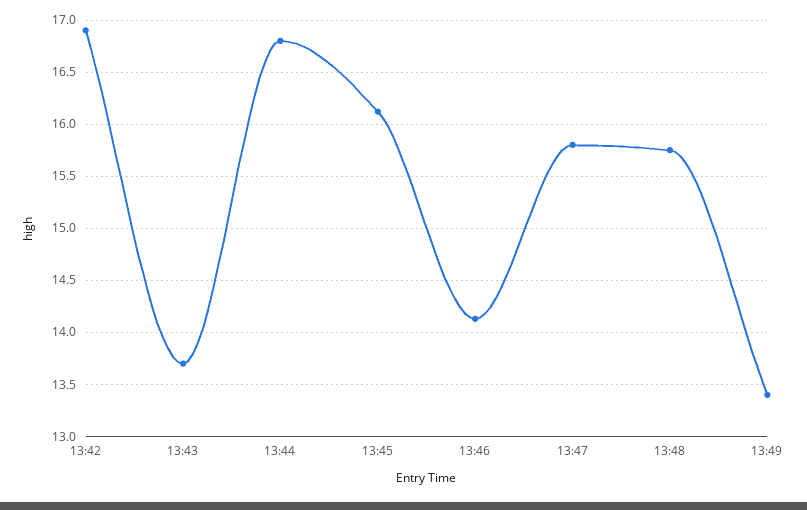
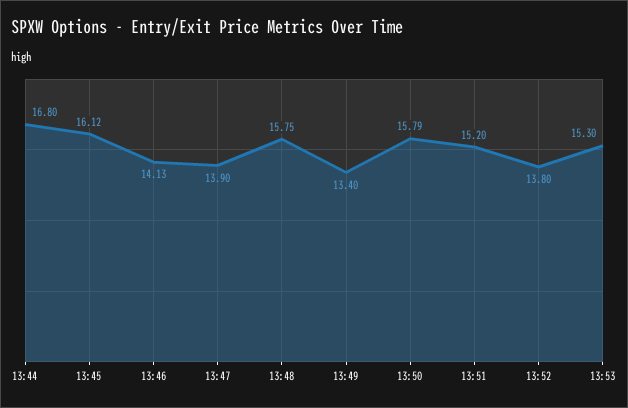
13:42: 16.9 -> none
13:43: 13.7 -> none
13:47: 15.8 -> 13.9
13:50: none -> 15.79
13:51: none -> 15.2
13:52: none -> 13.8
13:53: none -> 15.3

